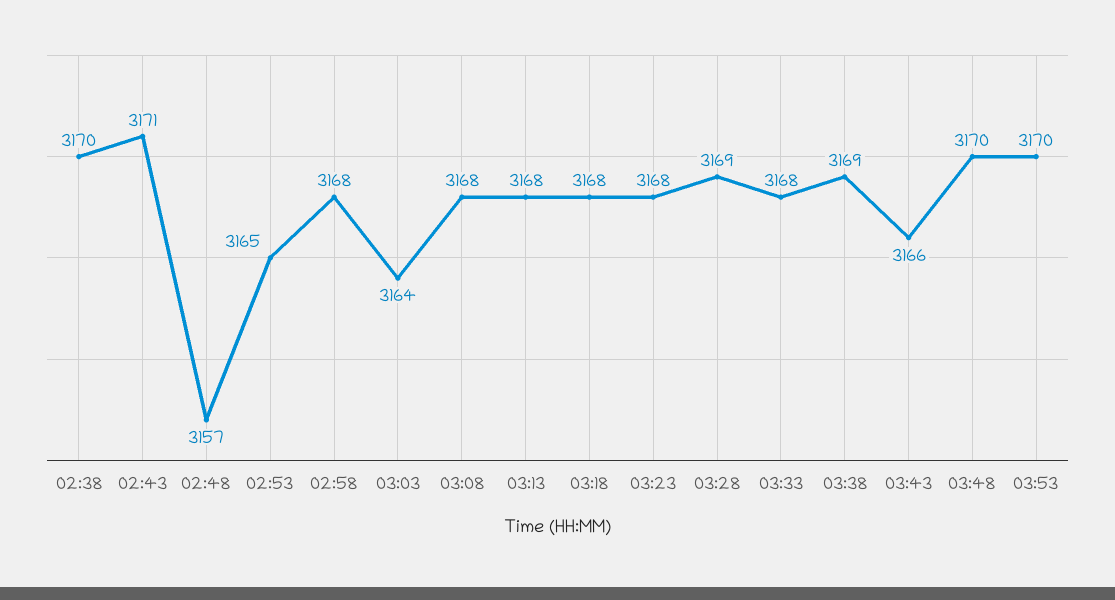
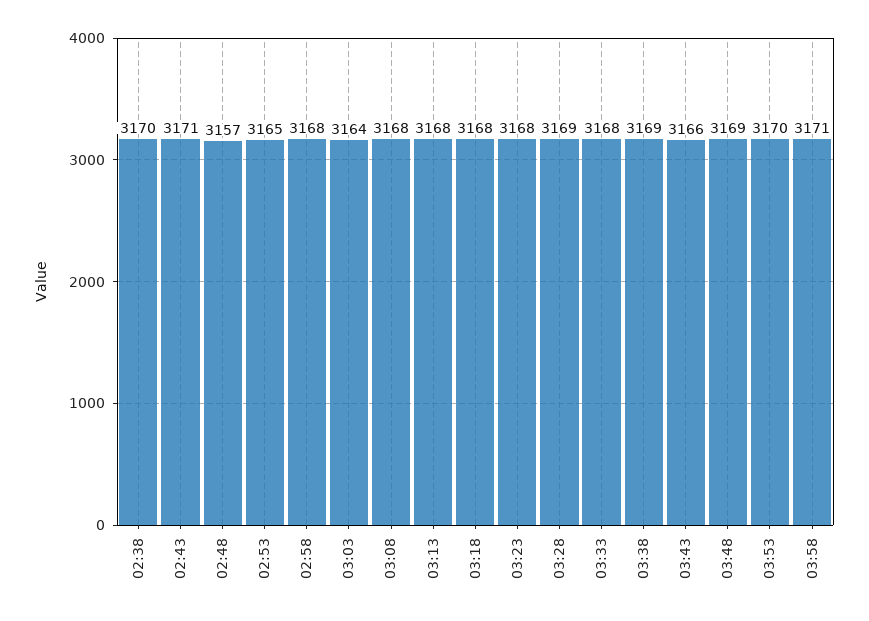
03:48: 3170 -> 3169
03:58: none -> 3171

